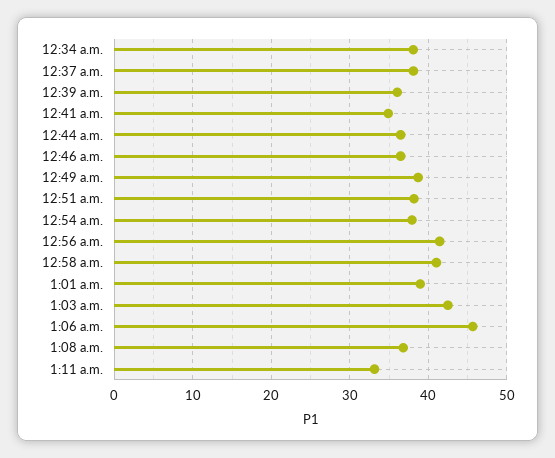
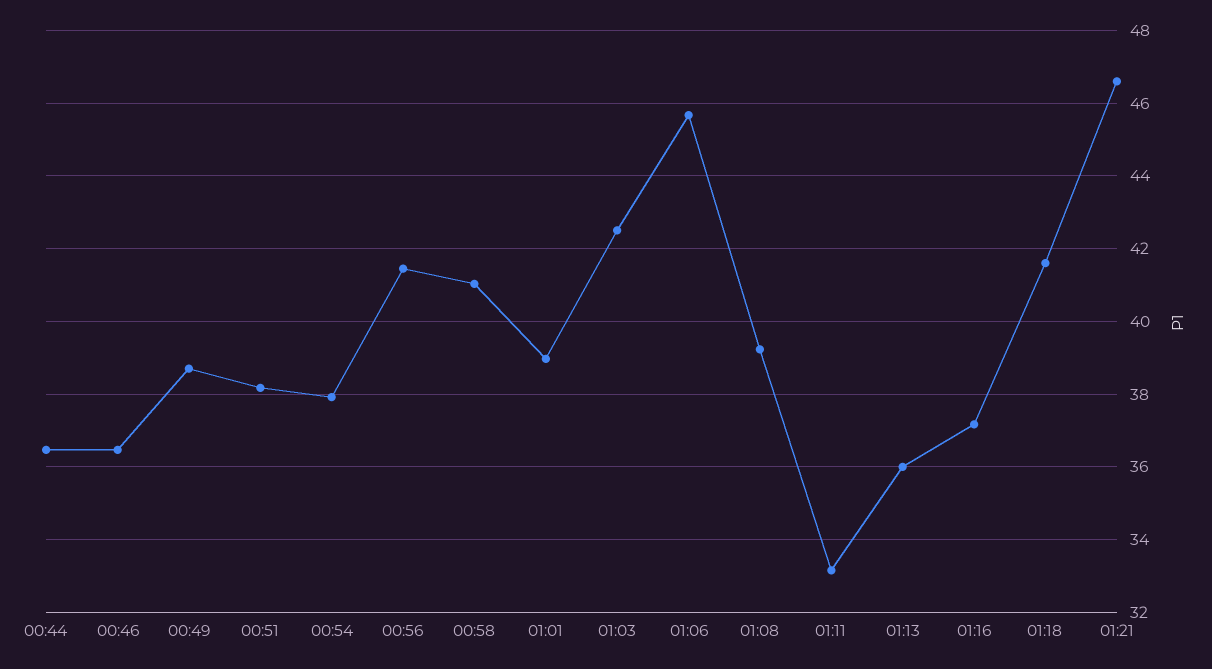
12:34 a.m.: 38 -> none
12:37 a.m.: 38 -> none
12:39 a.m.: 36 -> none
12:41 a.m.: 35 -> none
1:08 a.m.: 37 -> 39.2
01:13: none -> 36
01:16: none -> 37.2
01:18: none -> 41.6
01:21: none -> 46.6

